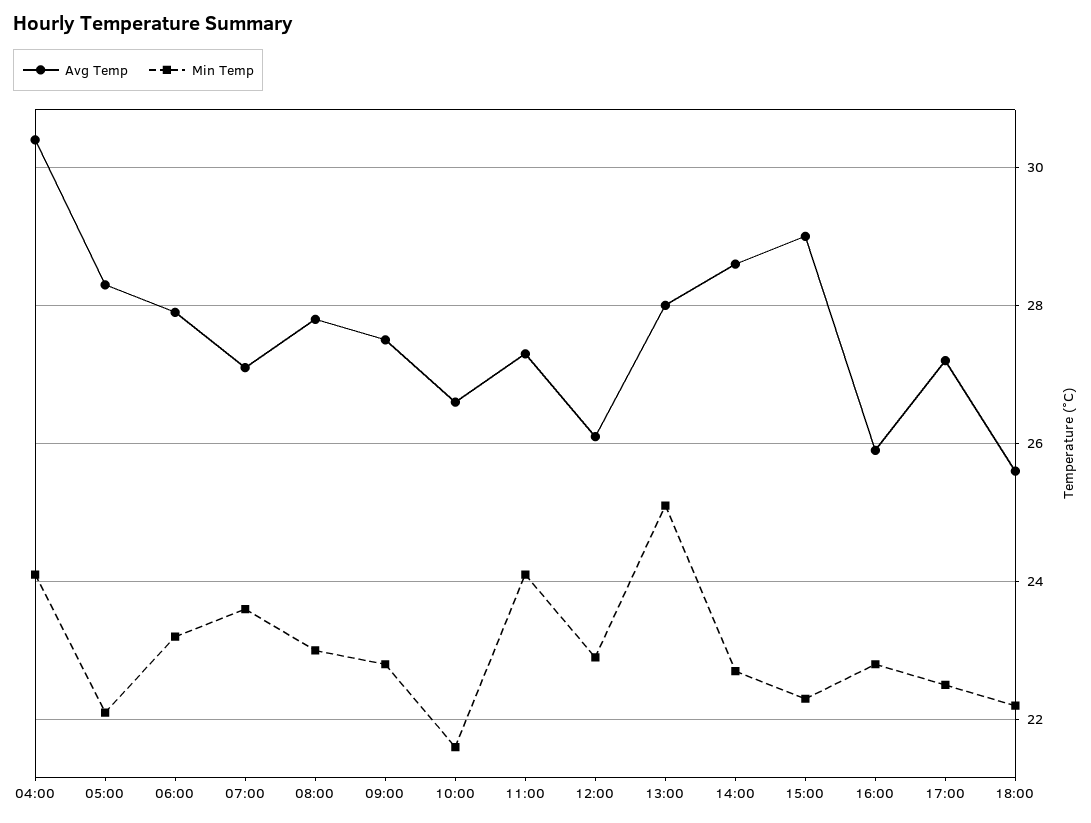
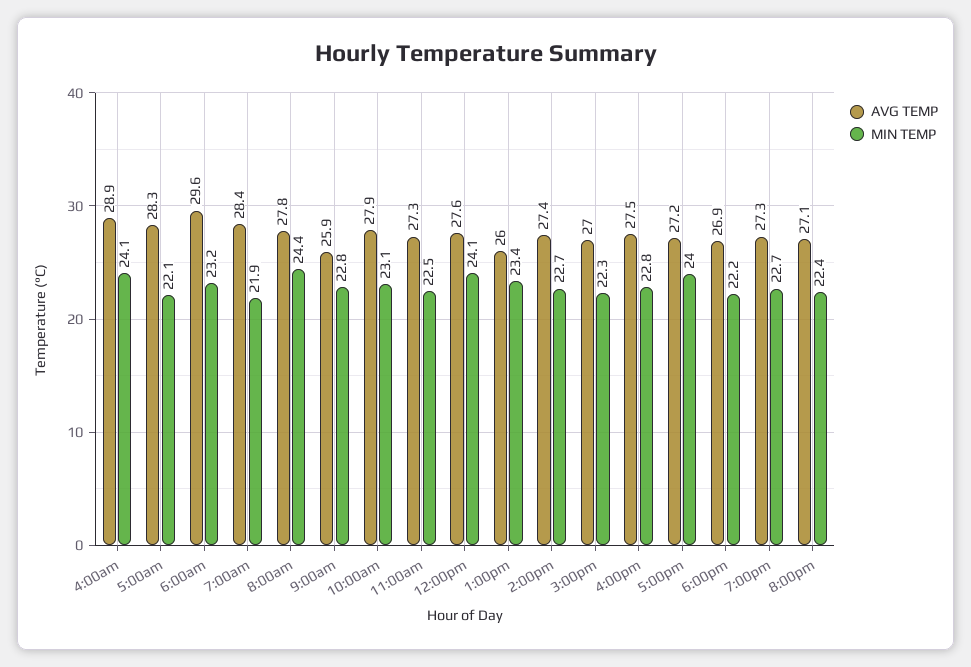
Avg Temp, 04:00: 30.5 -> 28.9
Avg Temp, 06:00: 28 -> 29.6
Avg Temp, 07:00: 27 -> 28.4
Min Temp, 07:00: 23.5 -> 21.9
Min Temp, 08:00: 23 -> 24.4
Avg Temp, 09:00: 27.5 -> 25.9
Avg Temp, 10:00: 26.5 -> 27.9
Min Temp, 10:00: 21.5 -> 23.1
Min Temp, 11:00: 24 -> 22.5
Avg Temp, 12:00: 26 -> 27.6
Min Temp, 12:00: 23 -> 24.1
Avg Temp, 13:00: 28 -> 26
Min Temp, 13:00: 25 -> 23.4
Avg Temp, 14:00: 28.5 -> 27.4
Avg Temp, 15:00: 29 -> 27
Avg Temp, 16:00: 26 -> 27.5
Min Temp, 17:00: 22.5 -> 24
Avg Temp, 18:00: 25.5 -> 26.9
Avg Temp, 7:00pm: none -> 27.3
Min Temp, 7:00pm: none -> 22.7
Avg Temp, 8:00pm: none -> 27.1
Min Temp, 8:00pm: none -> 22.4

